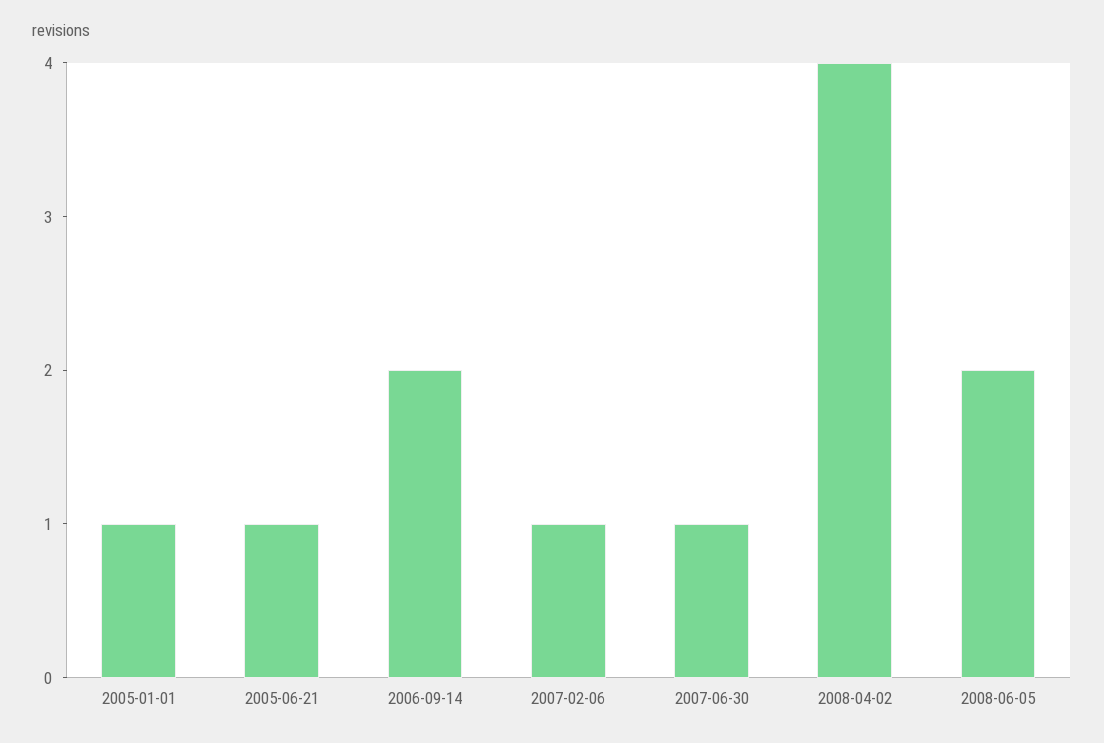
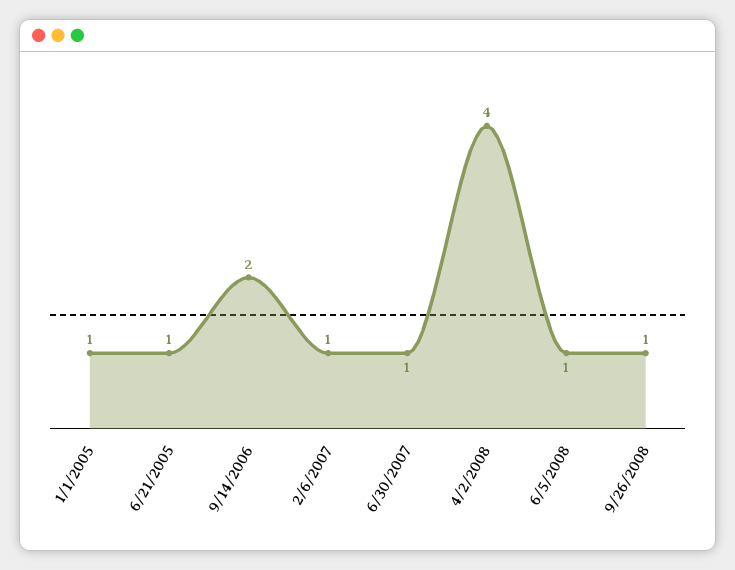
2008-06-05: 2 -> 1
9/26/2008: none -> 1

